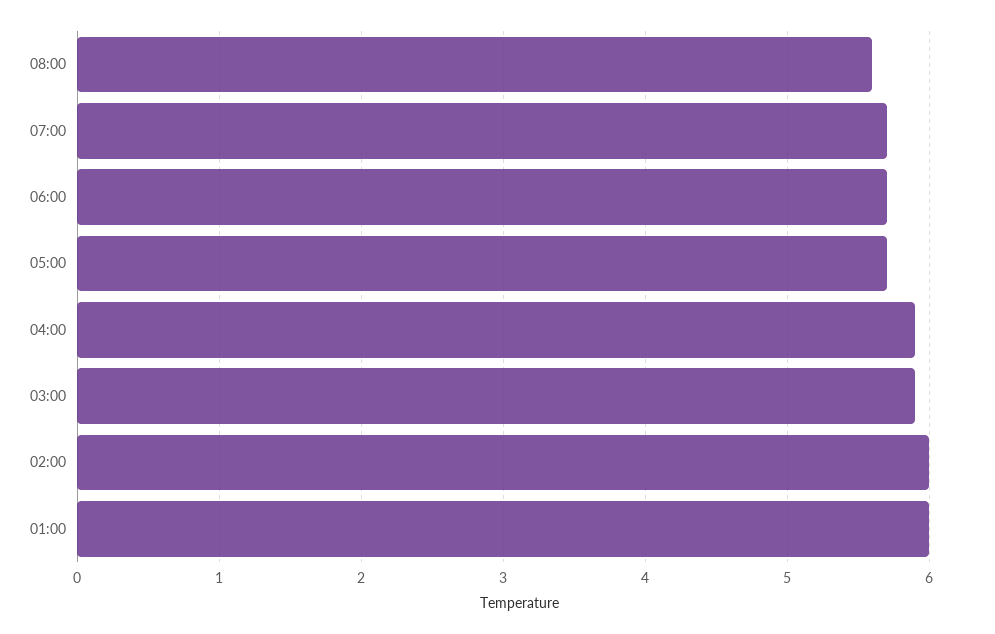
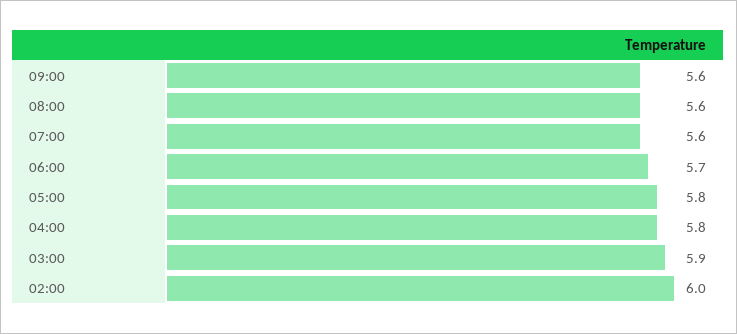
07:00: 5.7 -> 5.6
05:00: 5.7 -> 5.8
04:00: 5.9 -> 5.8
01:00: 6 -> none
09:00: none -> 5.6

